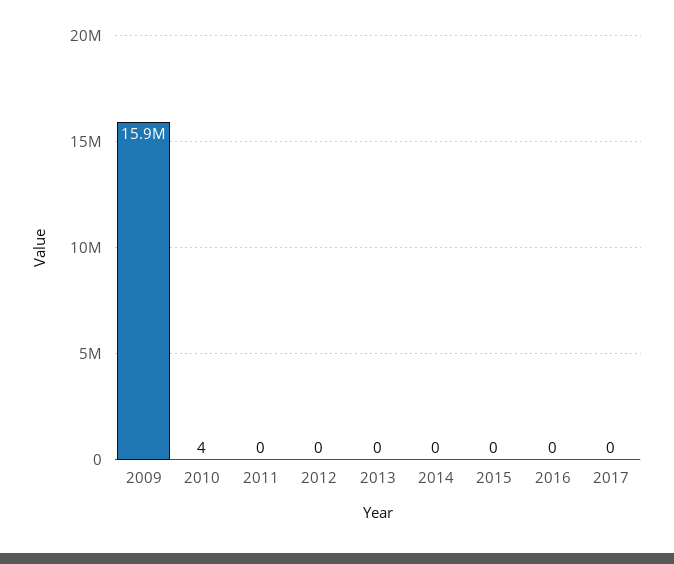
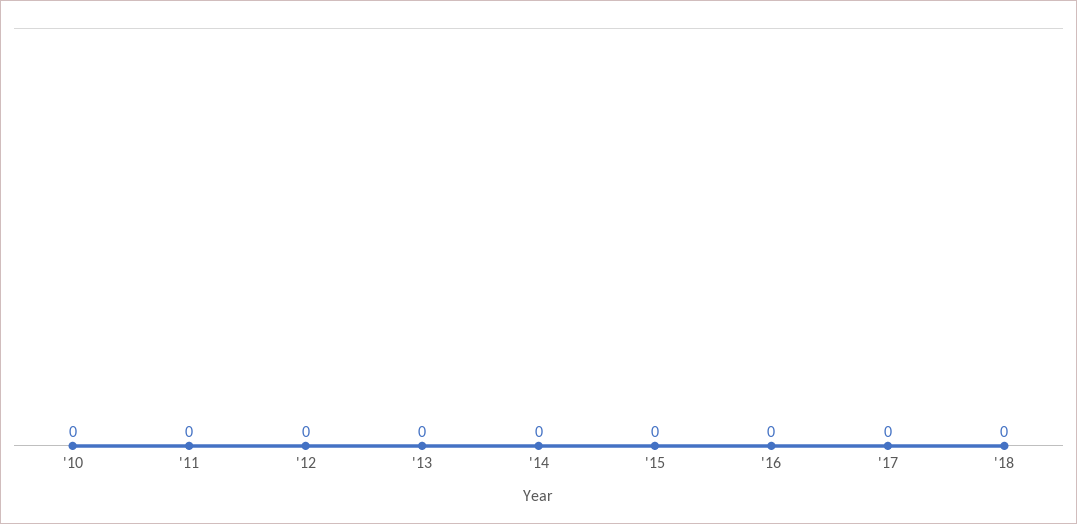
2009: 15900000 -> none
2010: 4 -> 0
'18: none -> 0

